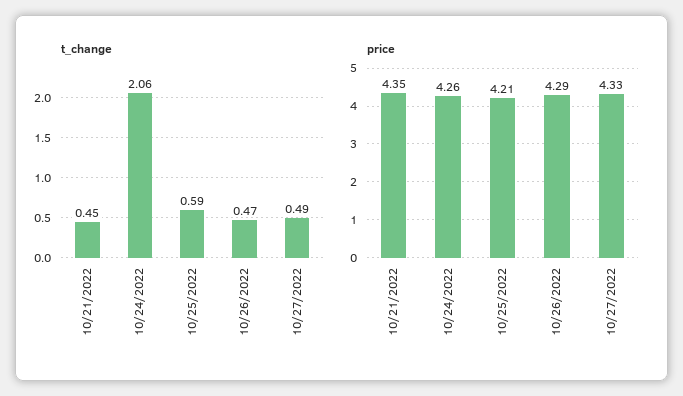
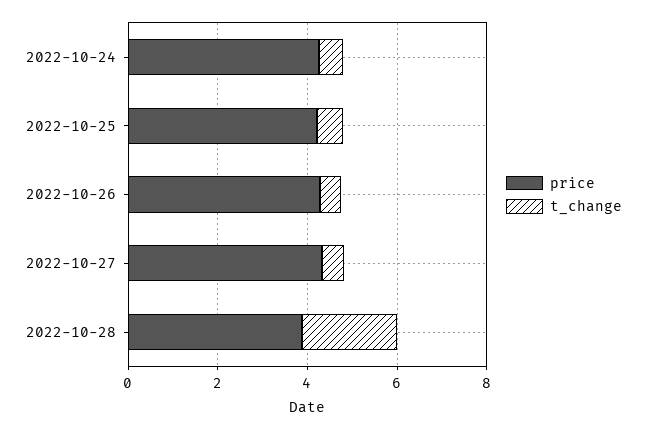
t_change, 10/21/2022: 0.45 -> none
t_change, 10/24/2022: 2.06 -> 0.5
price, 10/21/2022: 4.35 -> none
price, 2022-10-28: none -> 4
t_change, 2022-10-28: none -> 2

